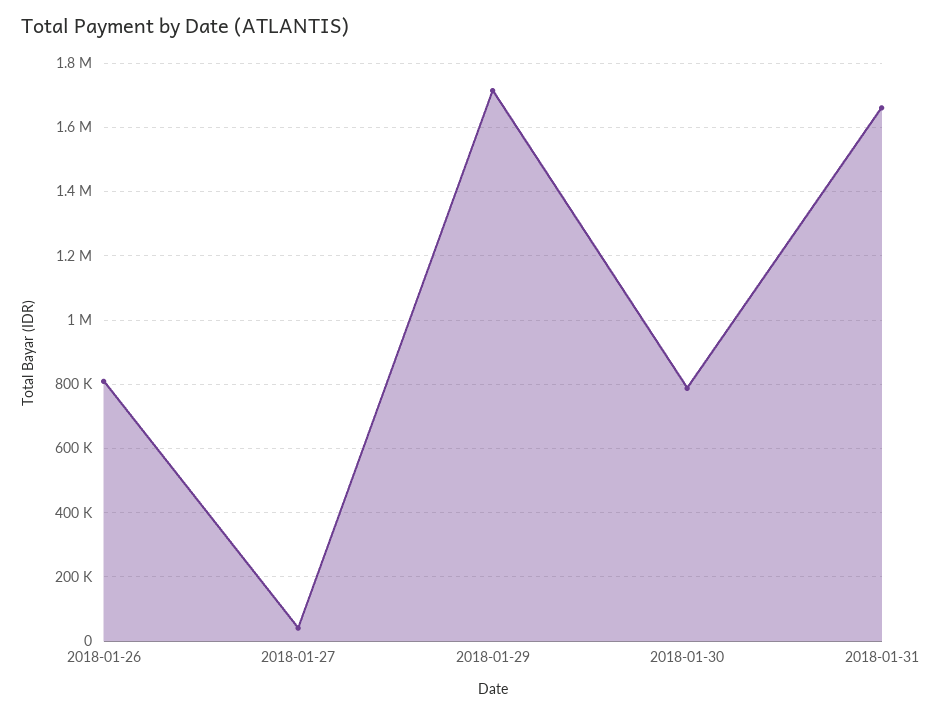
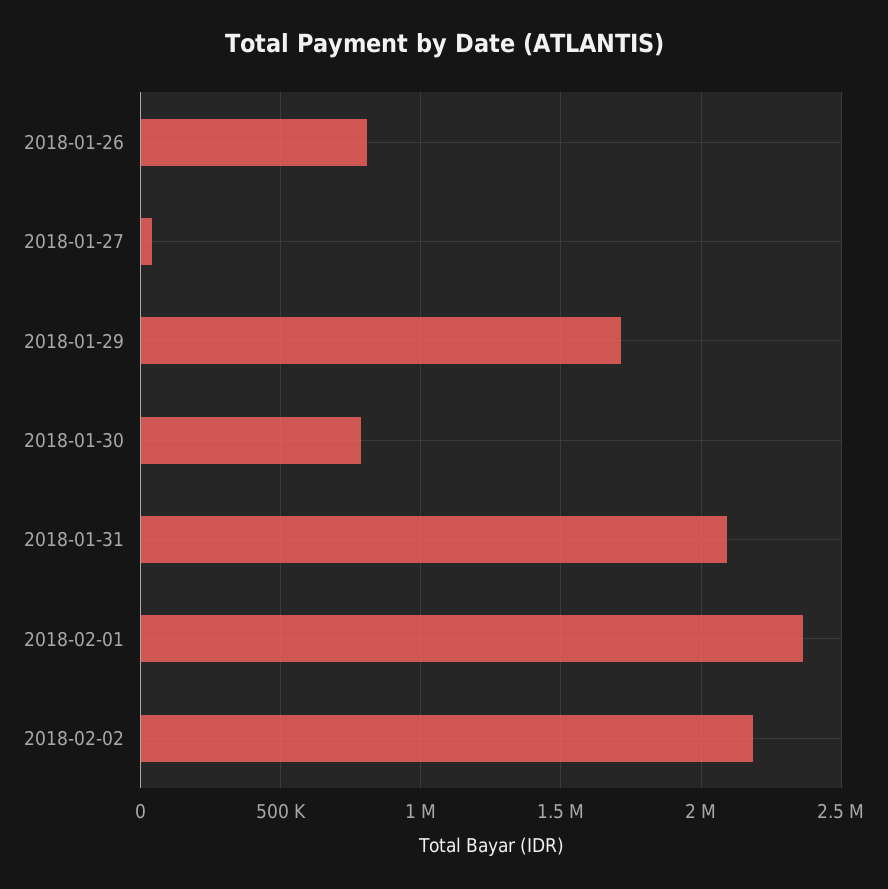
2018-01-31: 1660000 -> 2100000
2018-02-01: none -> 2350000
2018-02-02: none -> 2200000

